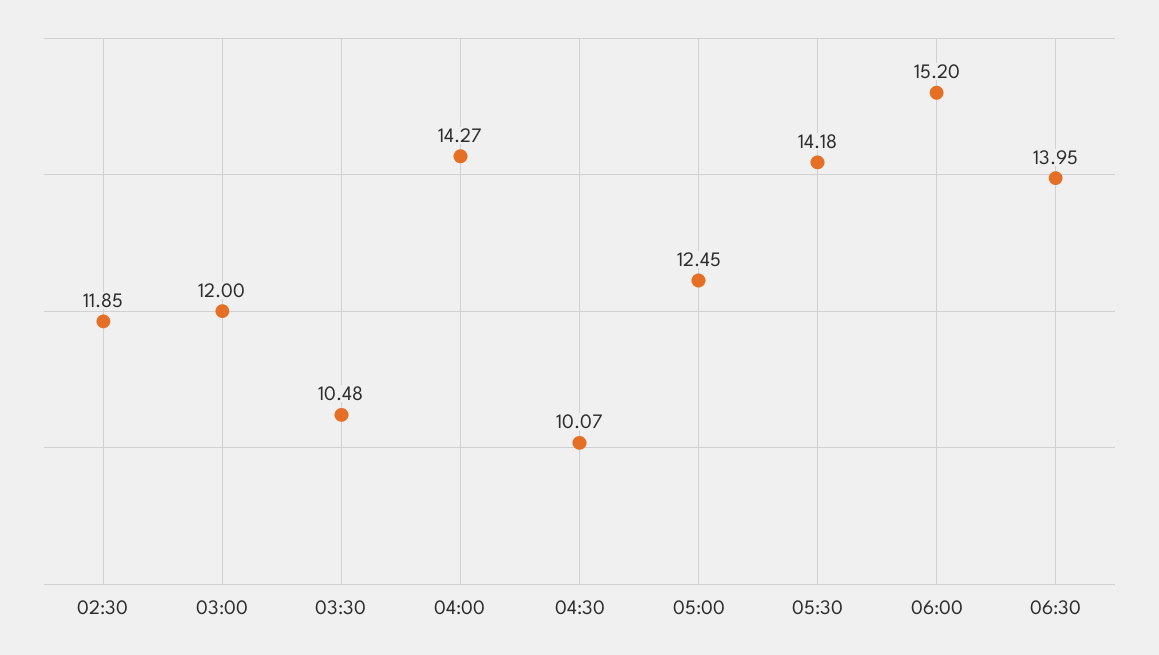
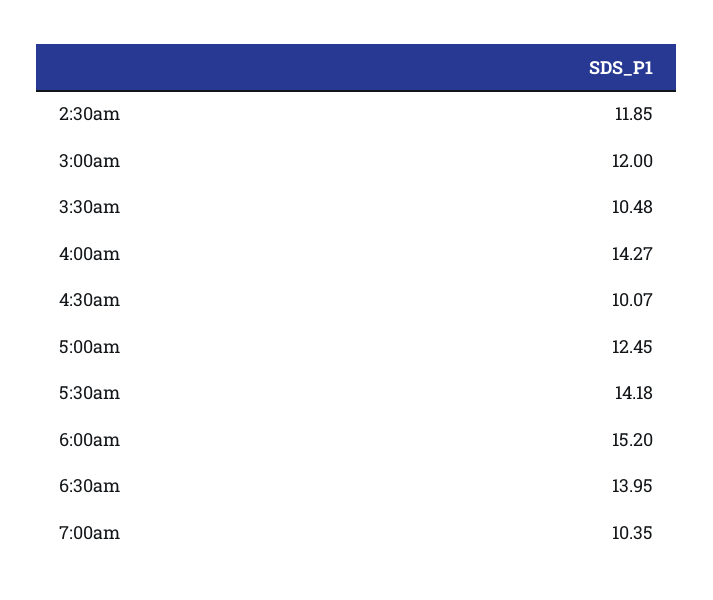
7:00am: none -> 10.35

